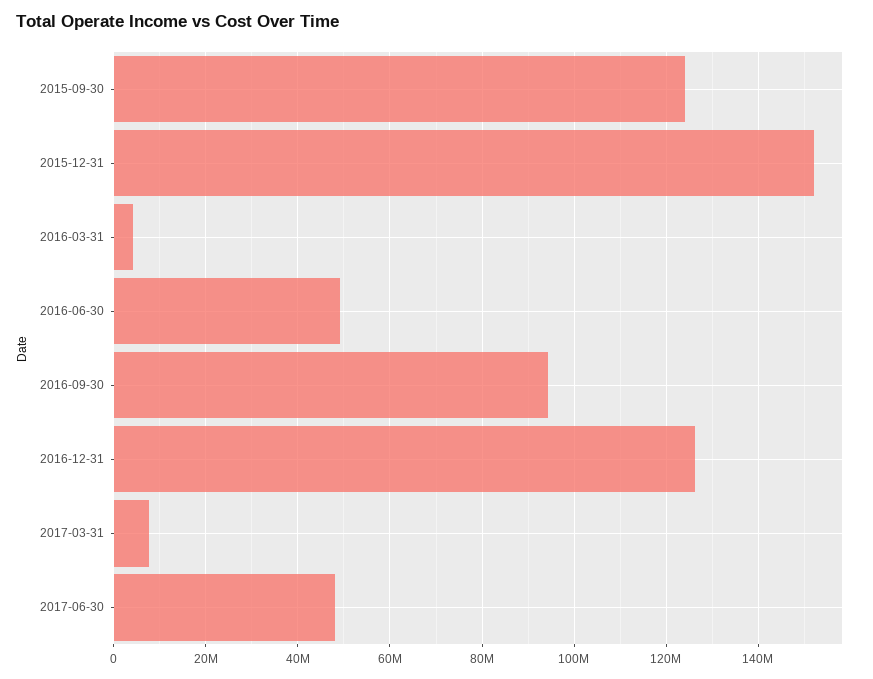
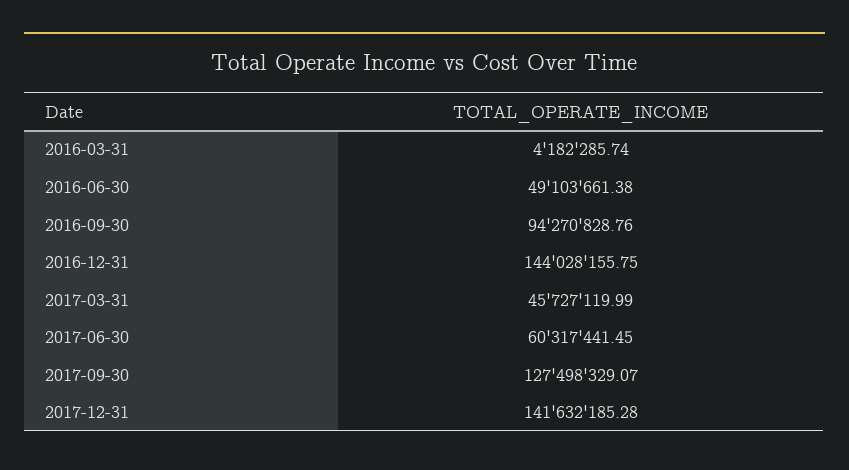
2015-09-30: 124000000 -> none
2015-12-31: 152000000 -> none
2016-12-31: 126000000 -> 144028155.75
2017-03-31: 8000000 -> 45727119.99
2017-06-30: 48000000 -> 60317441.45
2017-09-30: none -> 127498329.07
2017-12-31: none -> 141632185.28

